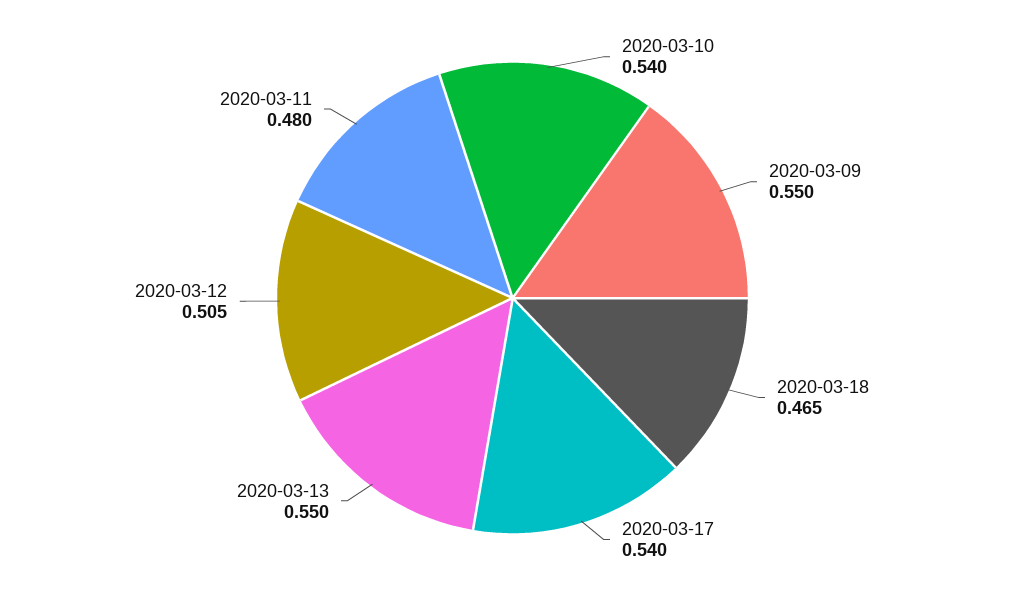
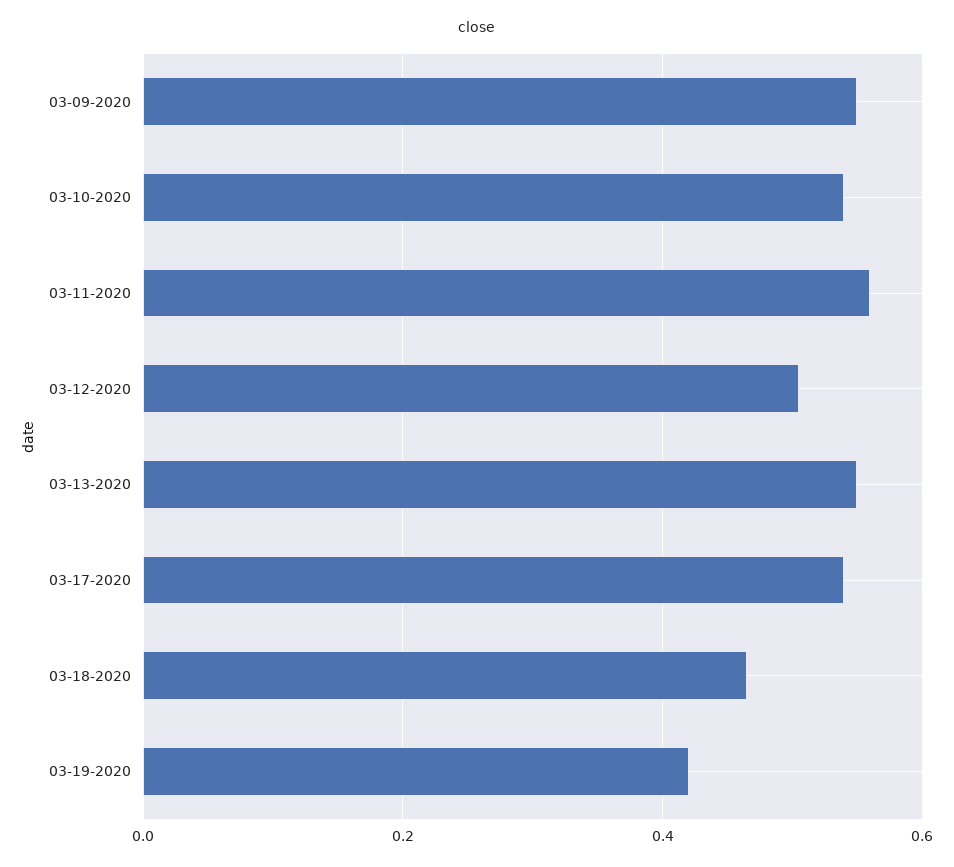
2020-03-11: 0.48 -> 0.56
03-19-2020: none -> 0.42

